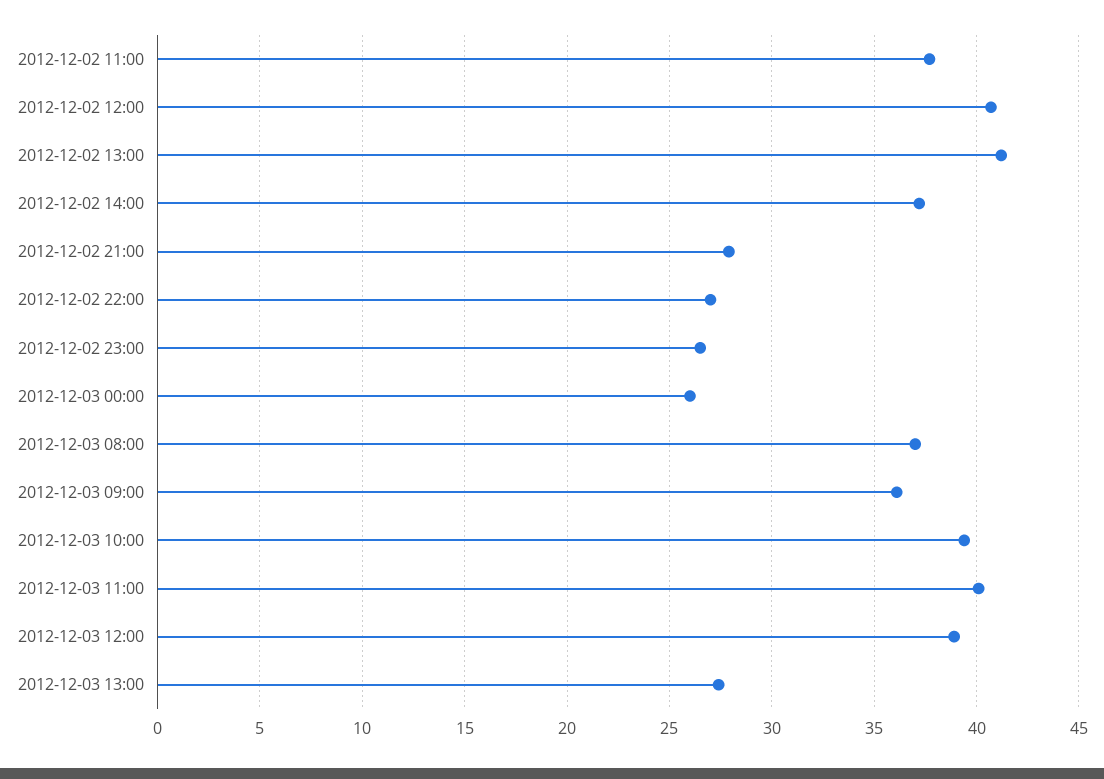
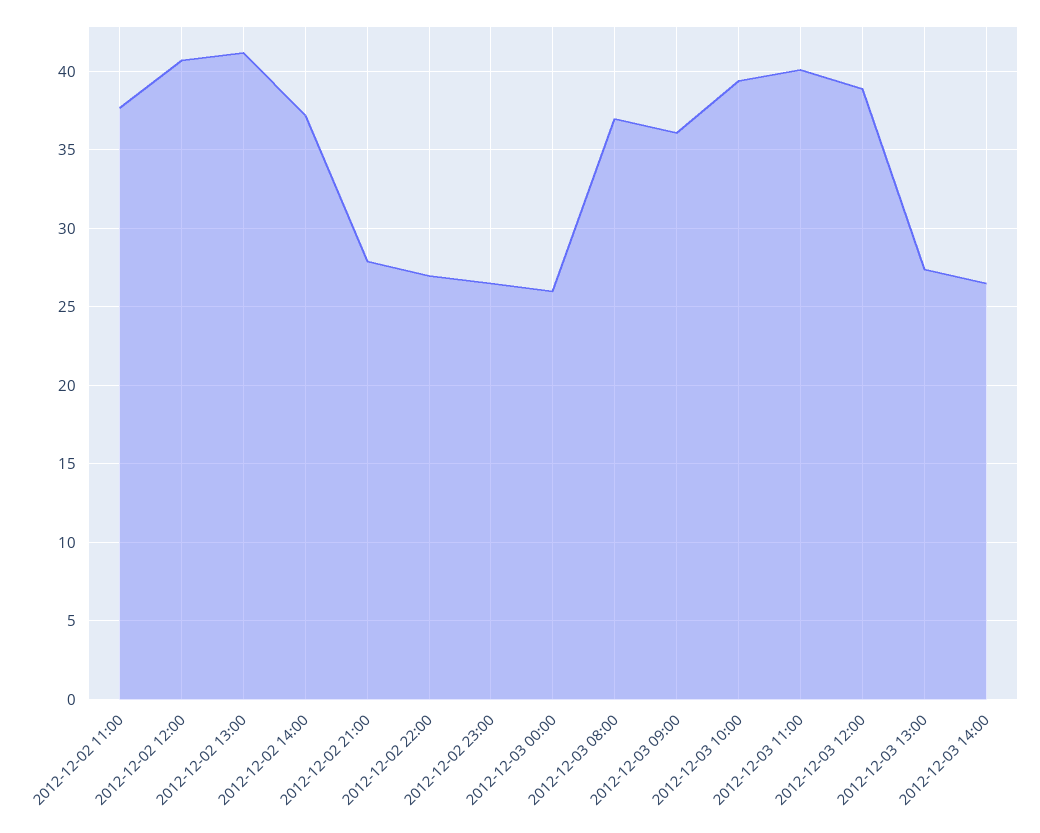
2012-12-03 14:00: none -> 26.5

